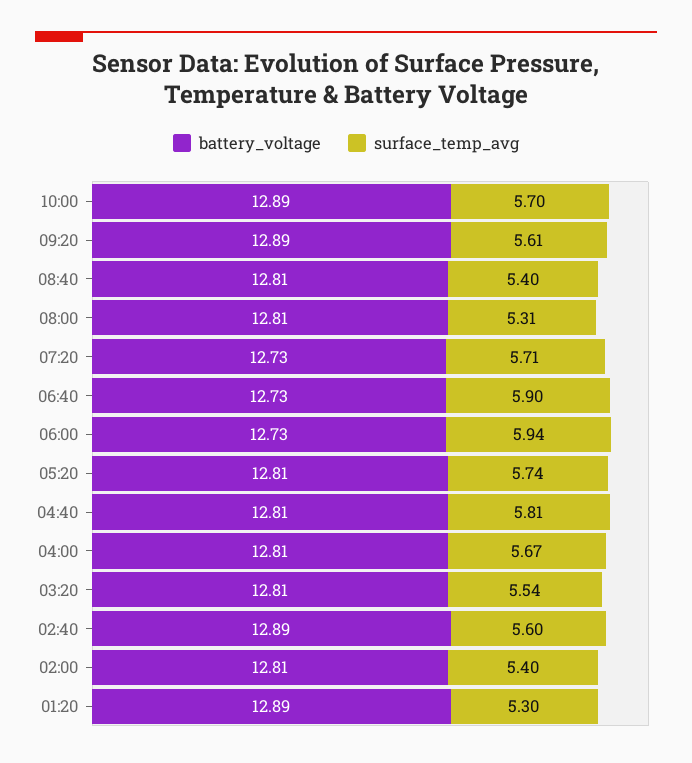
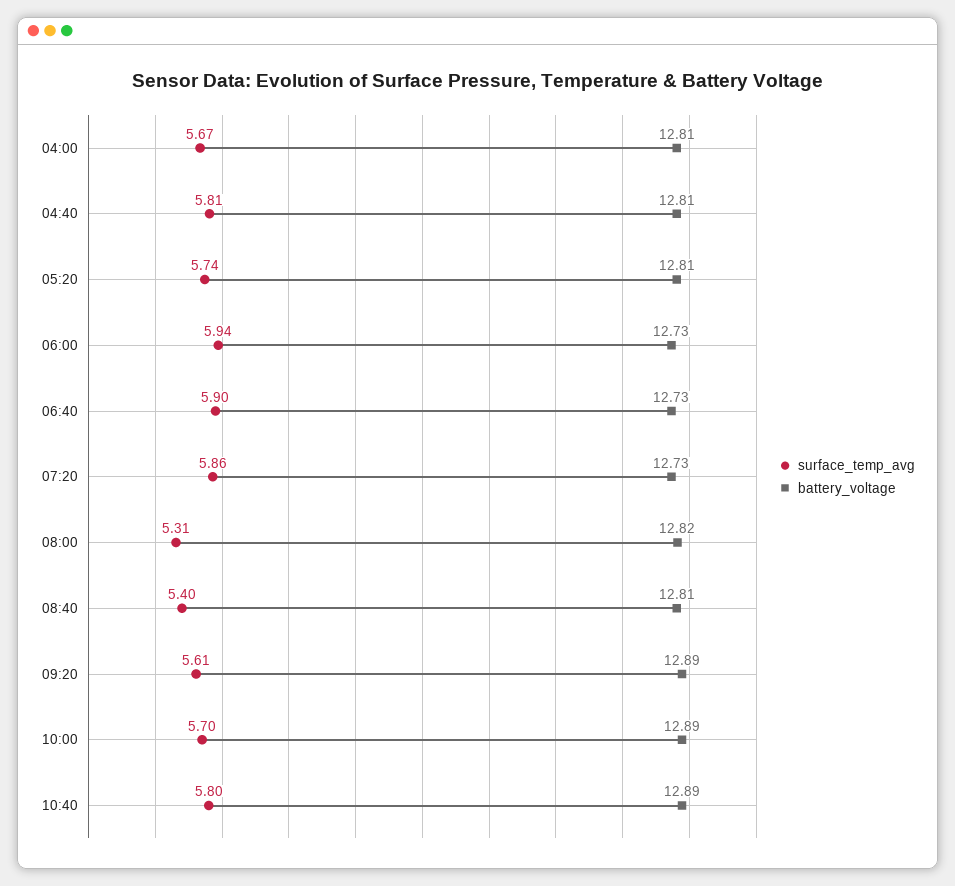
battery_voltage, 08:00: 12.81 -> 12.82
surface_temp_avg, 07:20: 5.71 -> 5.86
battery_voltage, 03:20: 12.81 -> none
surface_temp_avg, 03:20: 5.54 -> none
battery_voltage, 02:40: 12.89 -> none
surface_temp_avg, 02:40: 5.6 -> none
battery_voltage, 02:00: 12.81 -> none
surface_temp_avg, 02:00: 5.4 -> none
battery_voltage, 01:20: 12.89 -> none
surface_temp_avg, 01:20: 5.3 -> none
surface_temp_avg, 10:40: none -> 5.8
battery_voltage, 10:40: none -> 12.89

